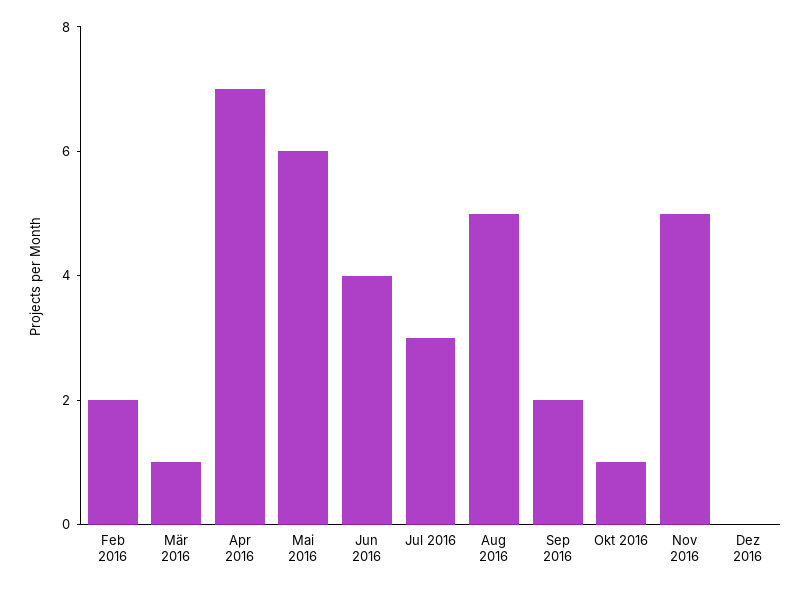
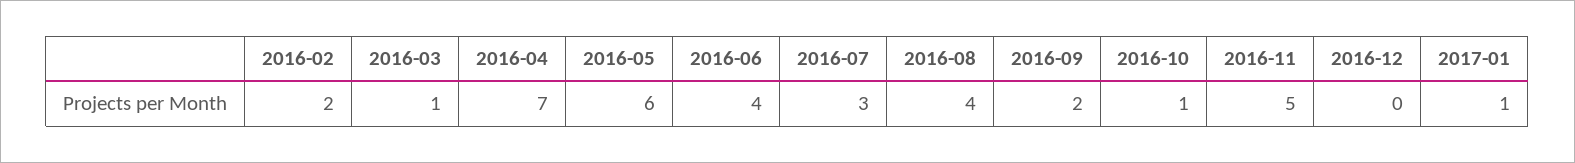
Aug 2016: 5 -> 4
2017-01: none -> 1

